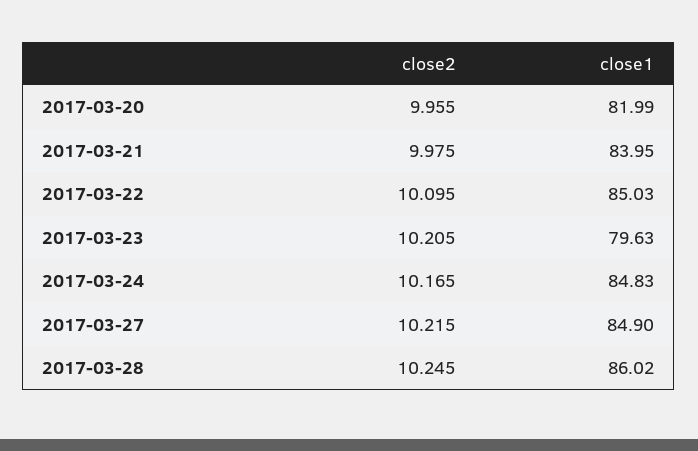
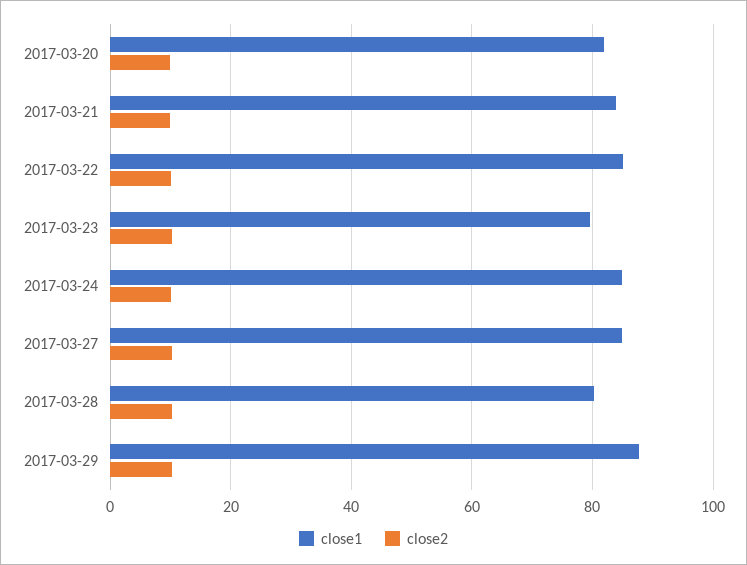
close1, 2017-03-28: 86.02 -> 80
close1, 2017-03-29: none -> 88
close2, 2017-03-29: none -> 10

